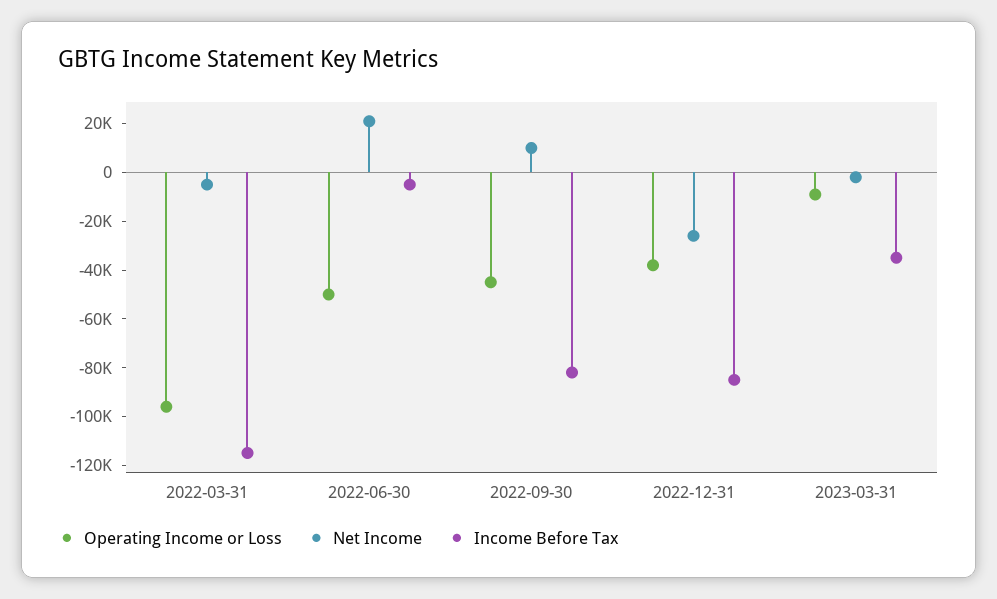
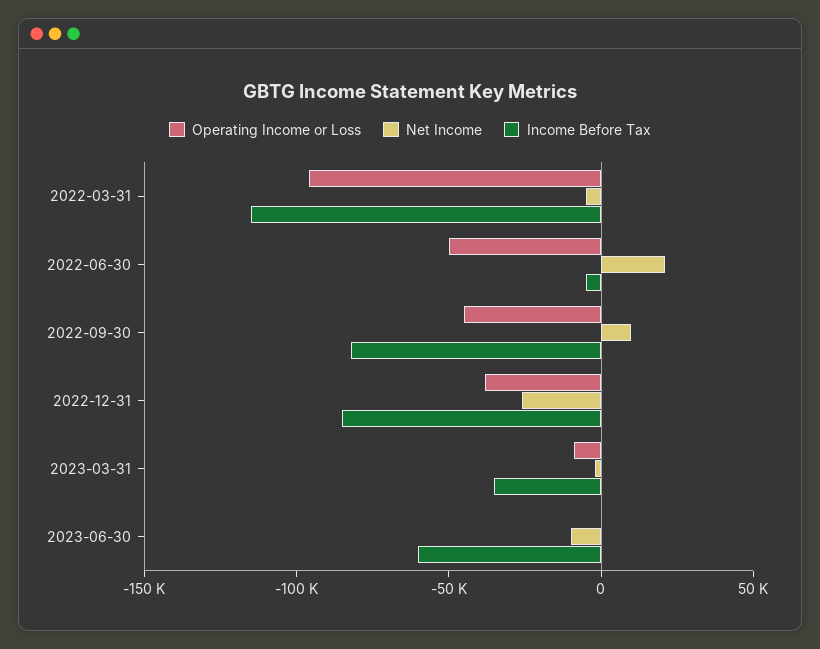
Operating Income or Loss, 2023-06-30: none -> 0
Net Income, 2023-06-30: none -> -10000
Income Before Tax, 2023-06-30: none -> -60000

